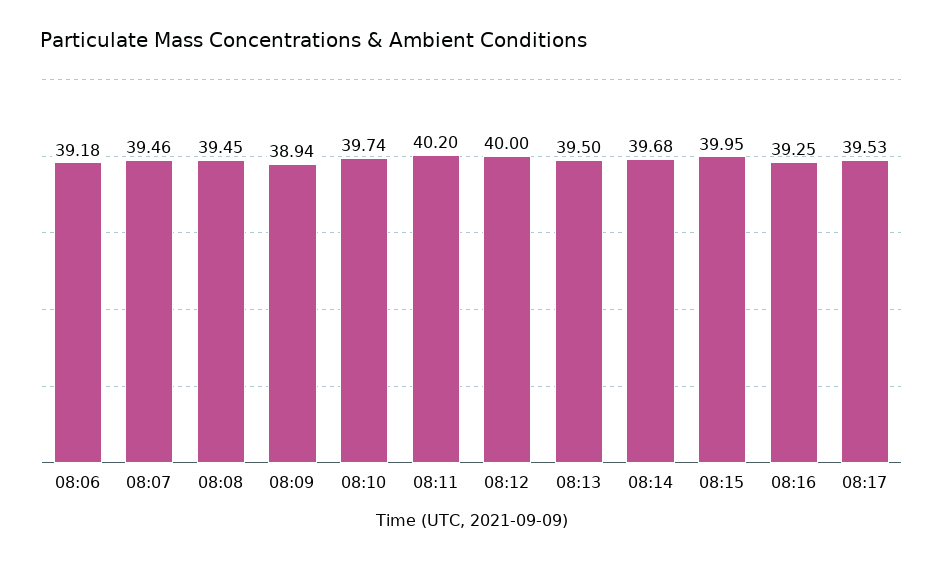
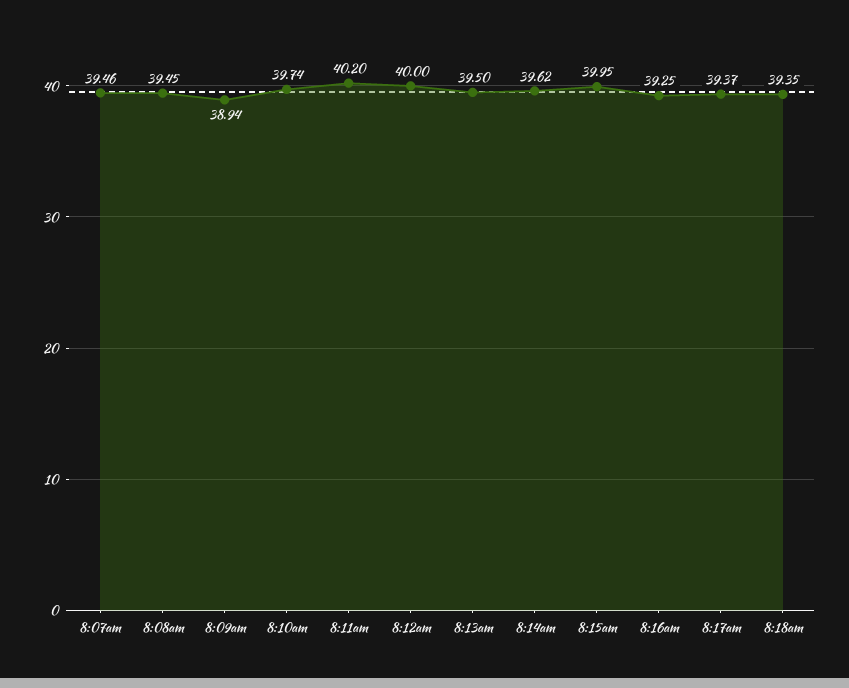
08:06: 39.18 -> none
08:14: 39.68 -> 39.62
08:17: 39.53 -> 39.37
8:18am: none -> 39.35

